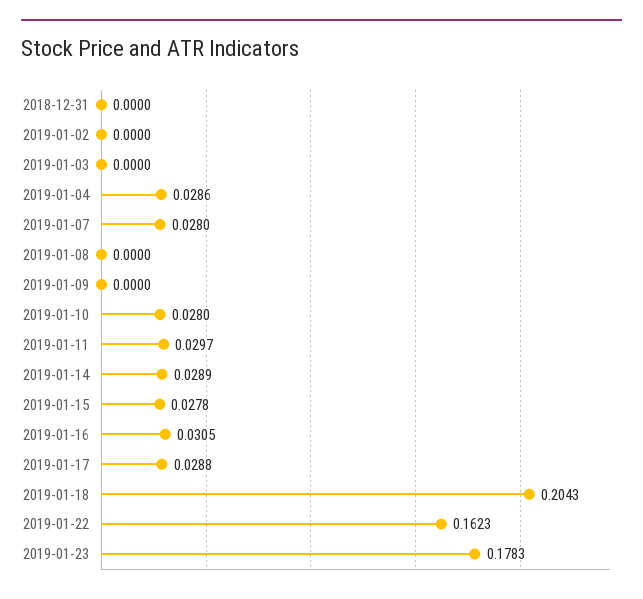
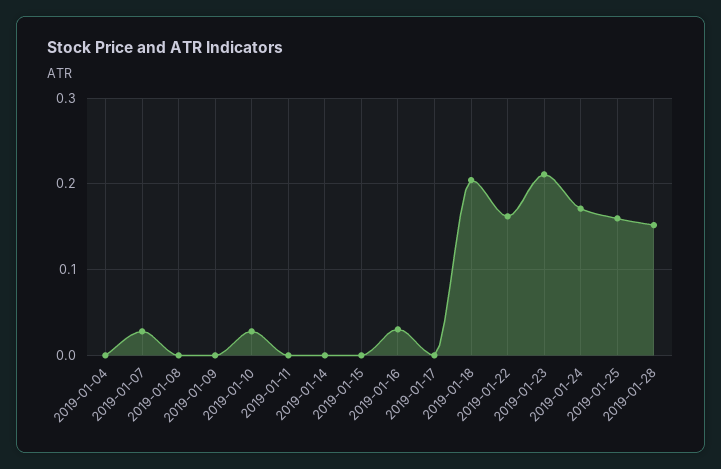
2018-12-31: 0 -> none
2019-01-02: 0 -> none
2019-01-03: 0 -> none
2019-01-04: 0.0286 -> 0
2019-01-11: 0.0297 -> 0
2019-01-14: 0.0289 -> 0
2019-01-15: 0.0278 -> 0
2019-01-17: 0.0288 -> 0
2019-01-23: 0.1783 -> 0.21
2019-01-24: none -> 0.17
2019-01-25: none -> 0.16
2019-01-28: none -> 0.15

